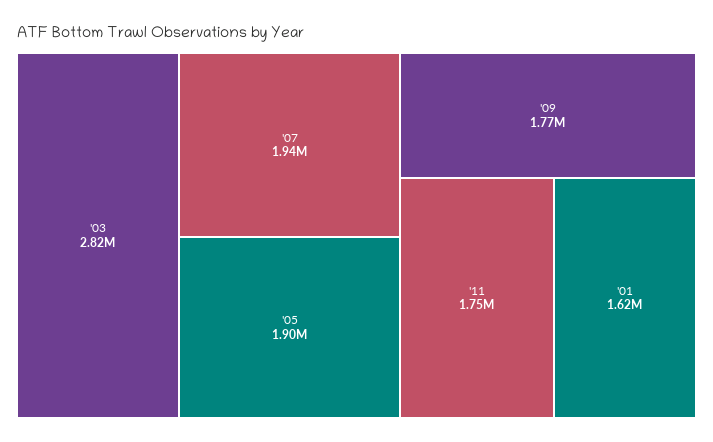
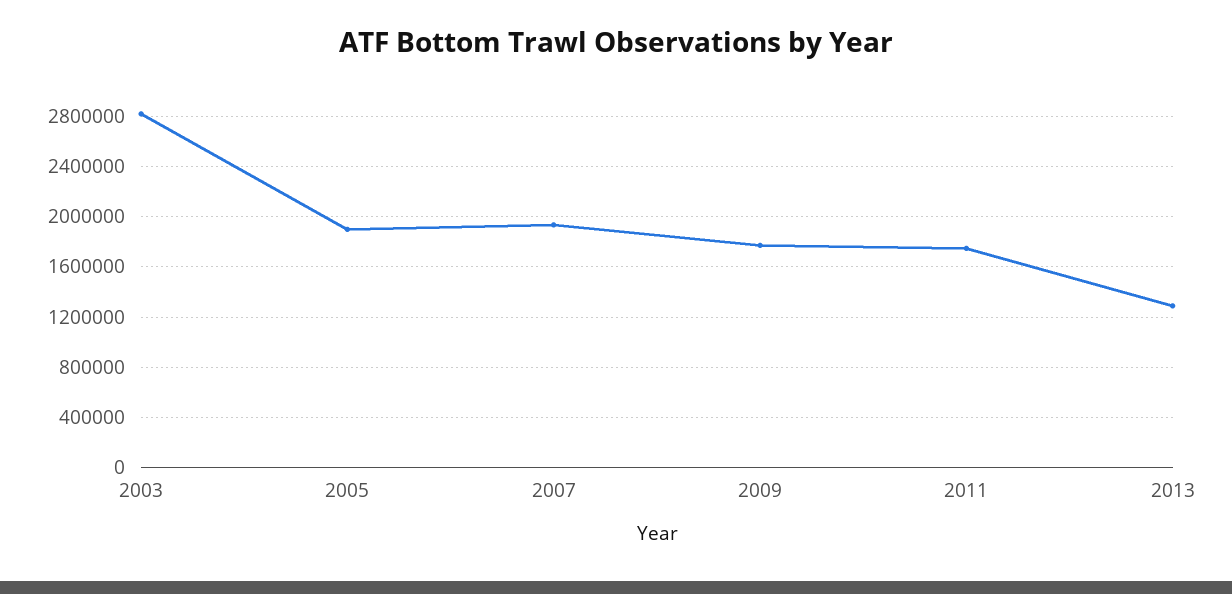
'01: 1620000 -> none
2013: none -> 1300000

